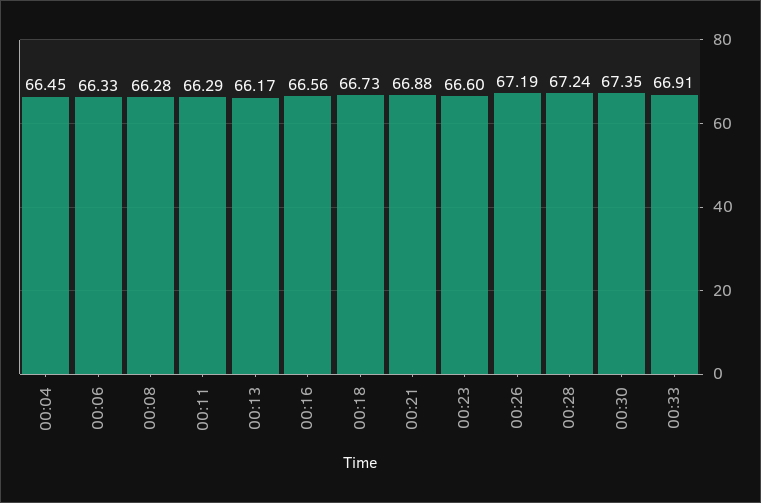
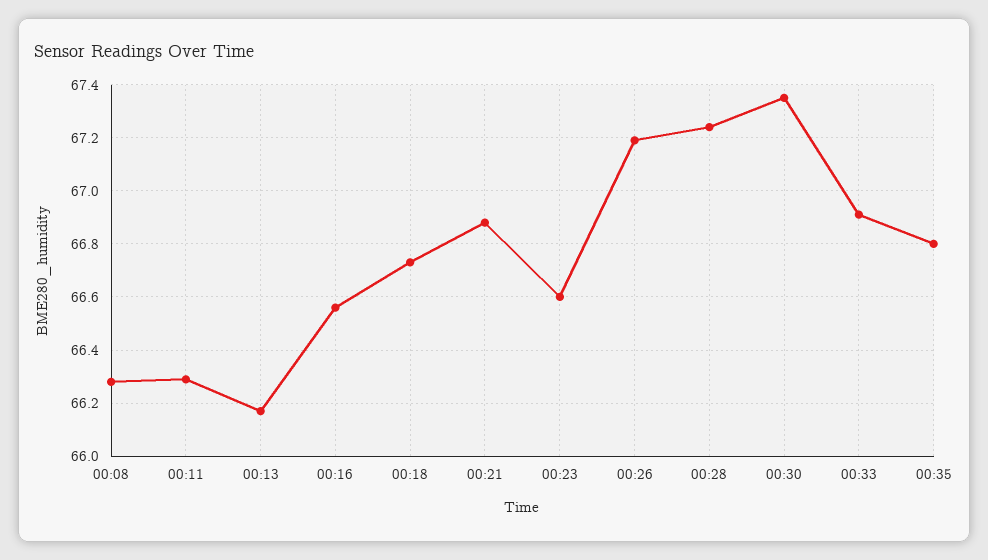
00:04: 66.45 -> none
00:06: 66.33 -> none
00:35: none -> 66.8

